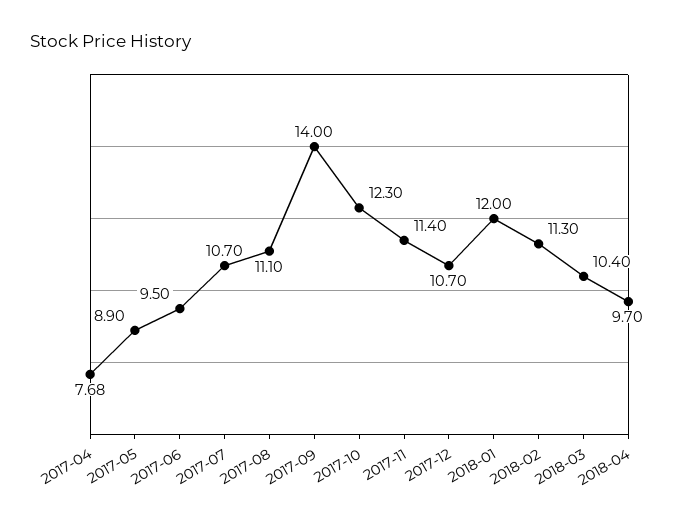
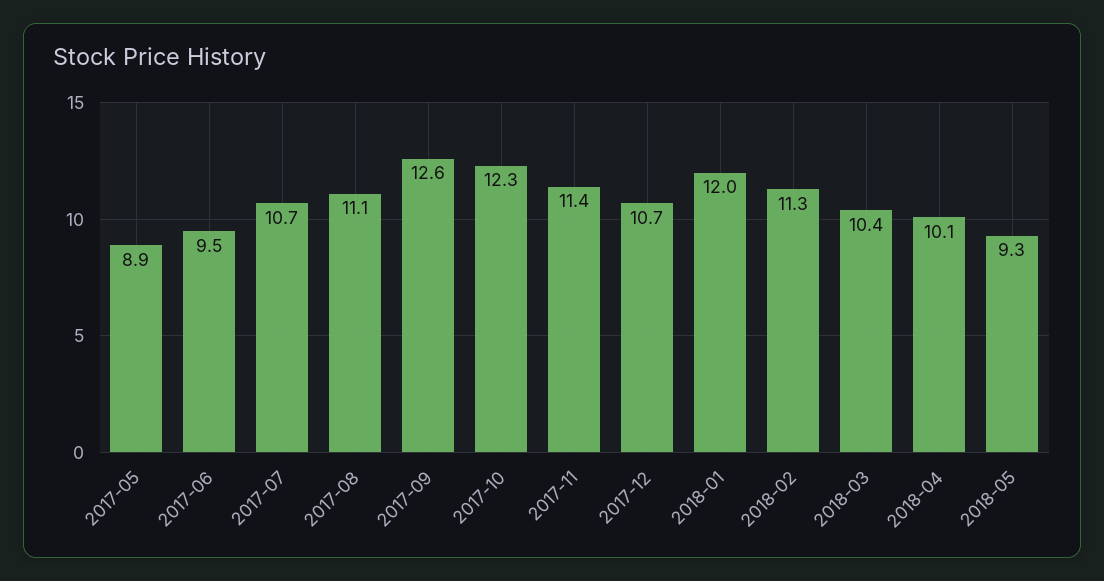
2017-04: 7.68 -> none
2017-09: 14 -> 12.6
2018-04: 9.7 -> 10.1
2018-05: none -> 9.3

